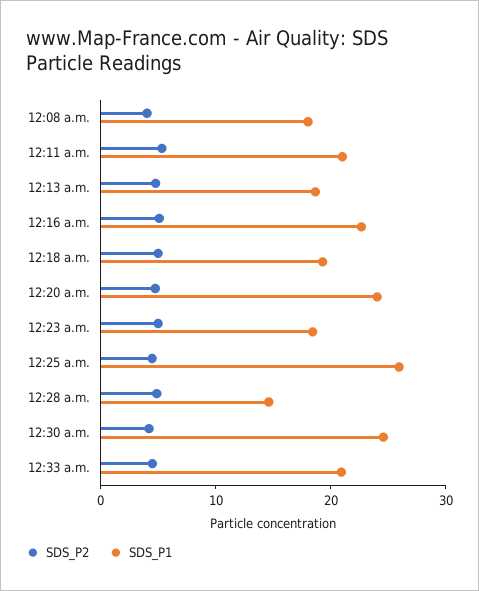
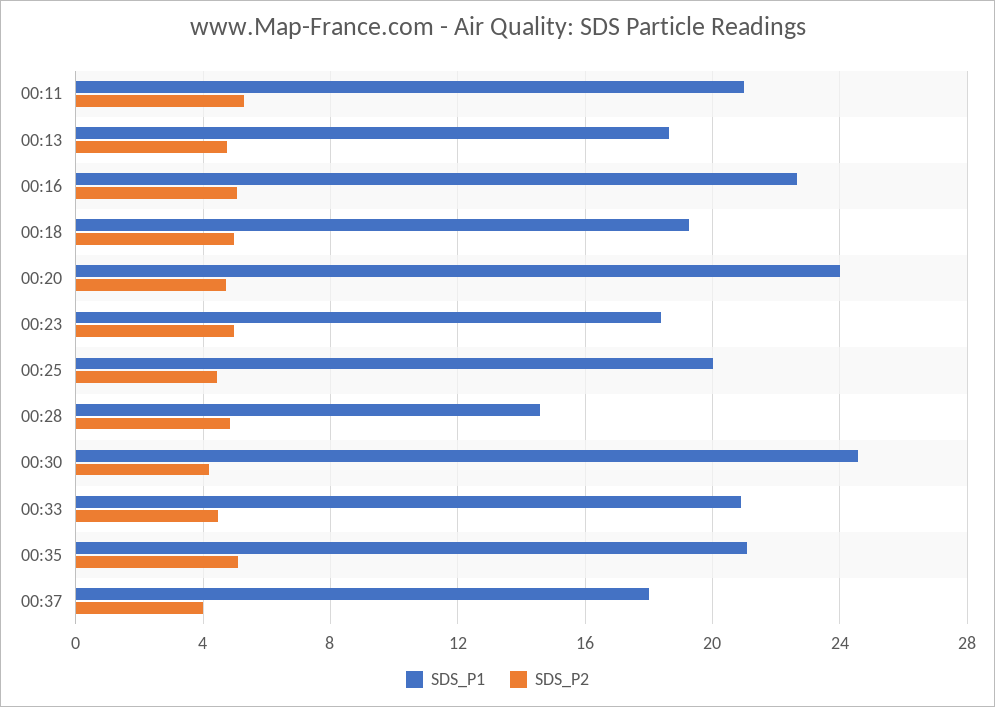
SDS_P2, 12:08 a.m.: 4 -> none
SDS_P1, 12:08 a.m.: 18 -> none
SDS_P1, 12:25 a.m.: 26 -> 20
SDS_P1, 00:35: none -> 21
SDS_P2, 00:35: none -> 5
SDS_P1, 00:37: none -> 18
SDS_P2, 00:37: none -> 4

